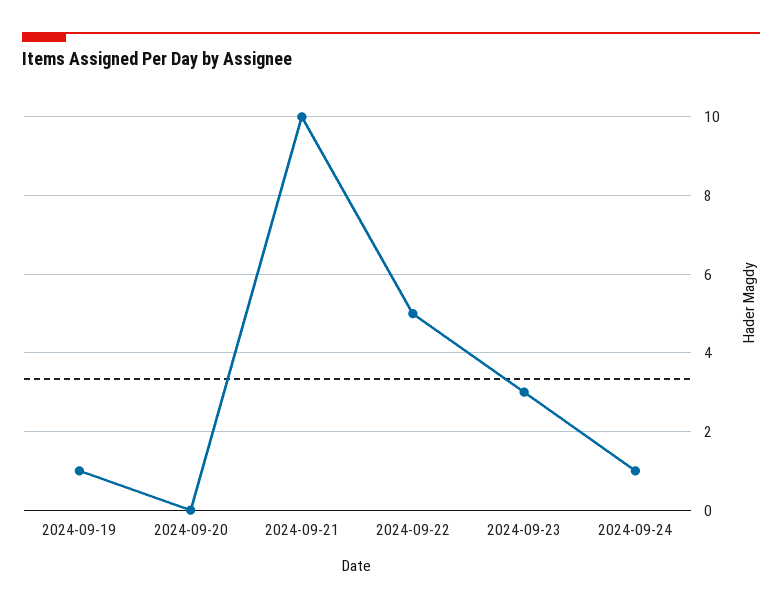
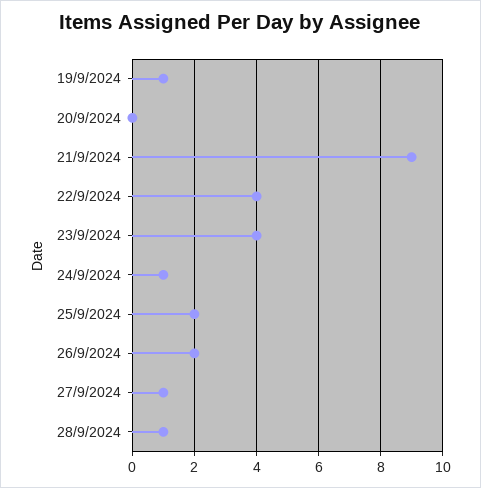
2024-09-21: 10 -> 9
2024-09-22: 5 -> 4
2024-09-23: 3 -> 4
25/9/2024: none -> 2
26/9/2024: none -> 2
27/9/2024: none -> 1
28/9/2024: none -> 1

